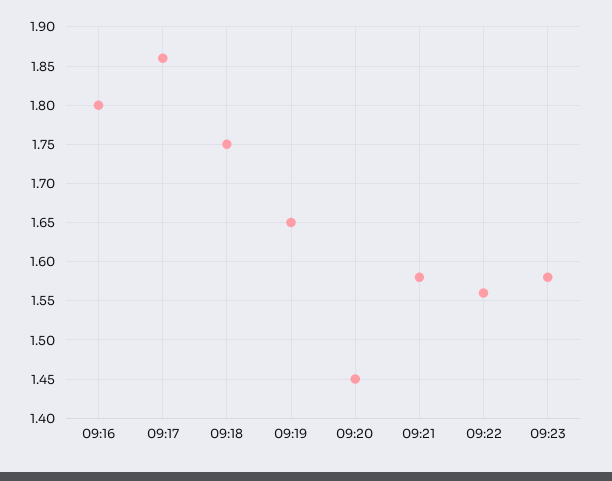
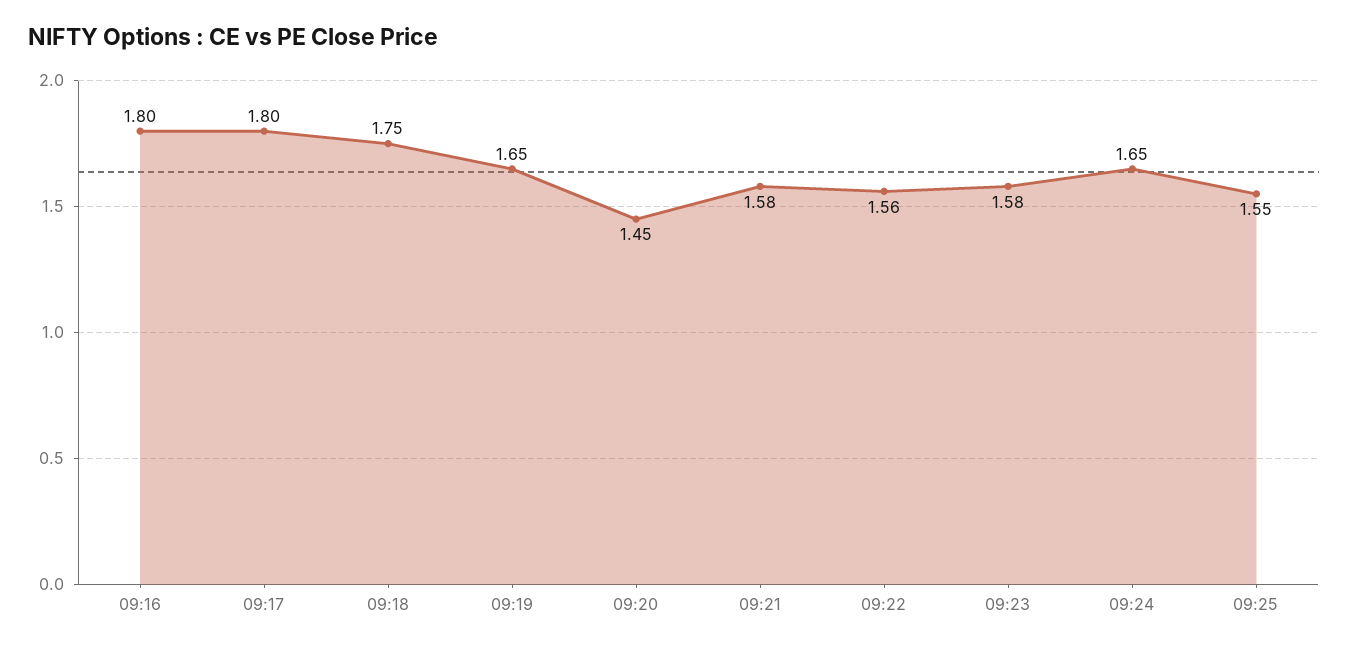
09:17: 1.86 -> 1.8
09:24: none -> 1.65
09:25: none -> 1.55

